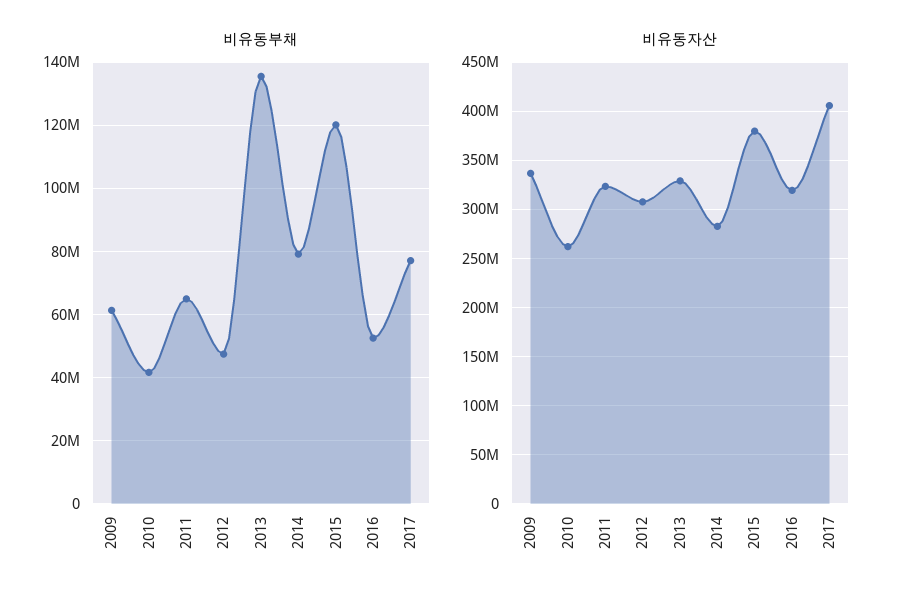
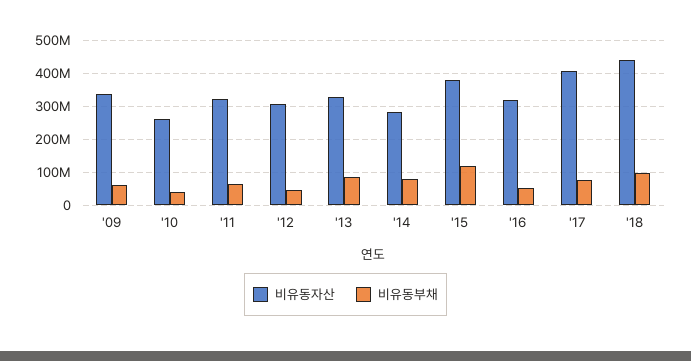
비유동부채, 2013: 136000000 -> 80000000
비유동자산, '18: none -> 440000000
비유동부채, '18: none -> 100000000

